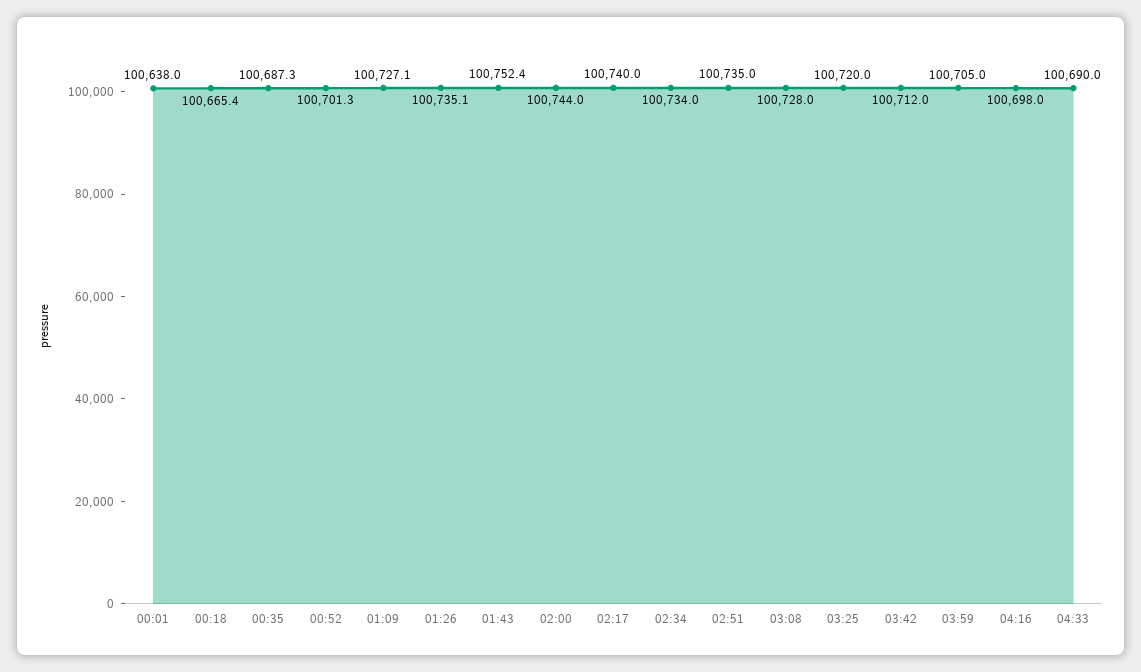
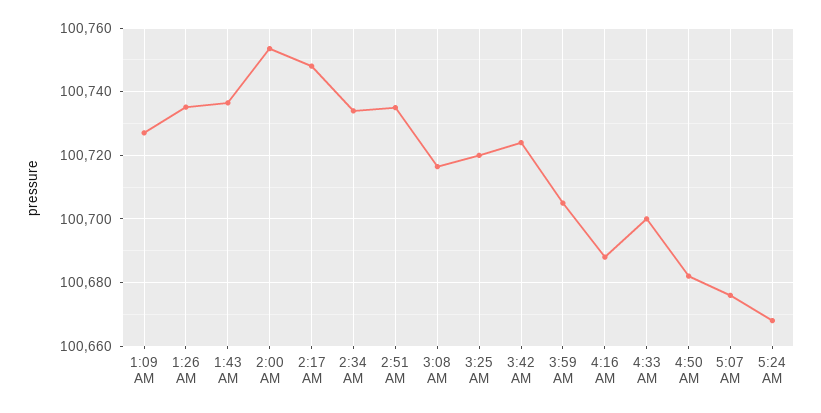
00:01: 100638 -> none
00:18: 100665.4 -> none
00:35: 100687.3 -> none
00:52: 100701.3 -> none
01:43: 100752.4 -> 100736
02:00: 100744 -> 100754
02:17: 100740 -> 100748
03:08: 100728 -> 100716
03:42: 100712 -> 100724
04:16: 100698 -> 100688
04:33: 100690 -> 100700
4:50 AM: none -> 100682
5:07 AM: none -> 100676
5:24 AM: none -> 100668

